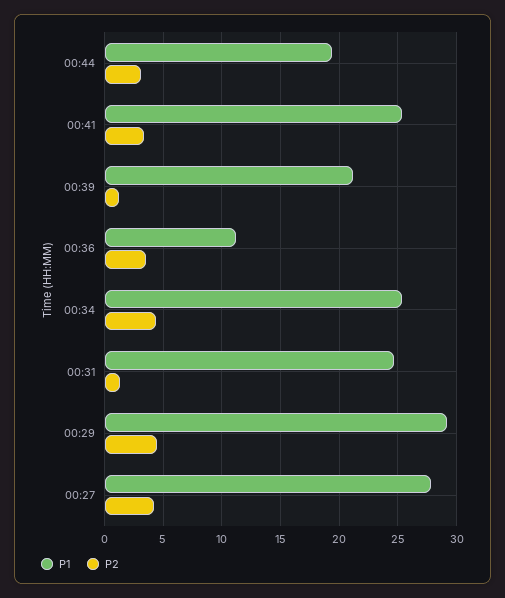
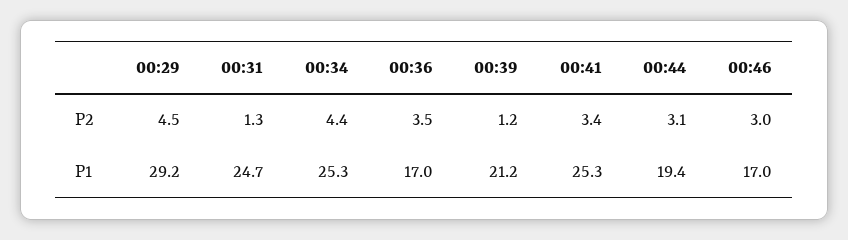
P1, 00:36: 11 -> 17
P1, 00:27: 28 -> none
P2, 00:27: 4 -> none
P2, 00:46: none -> 3
P1, 00:46: none -> 17

